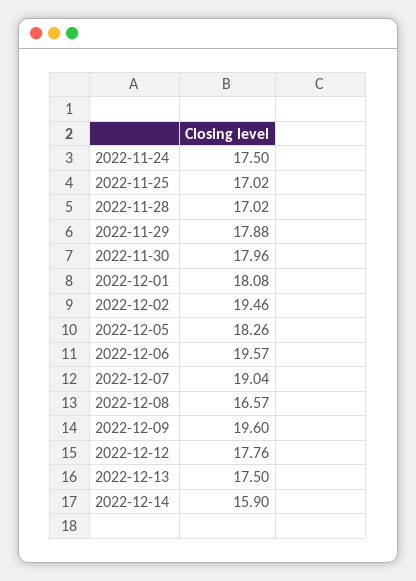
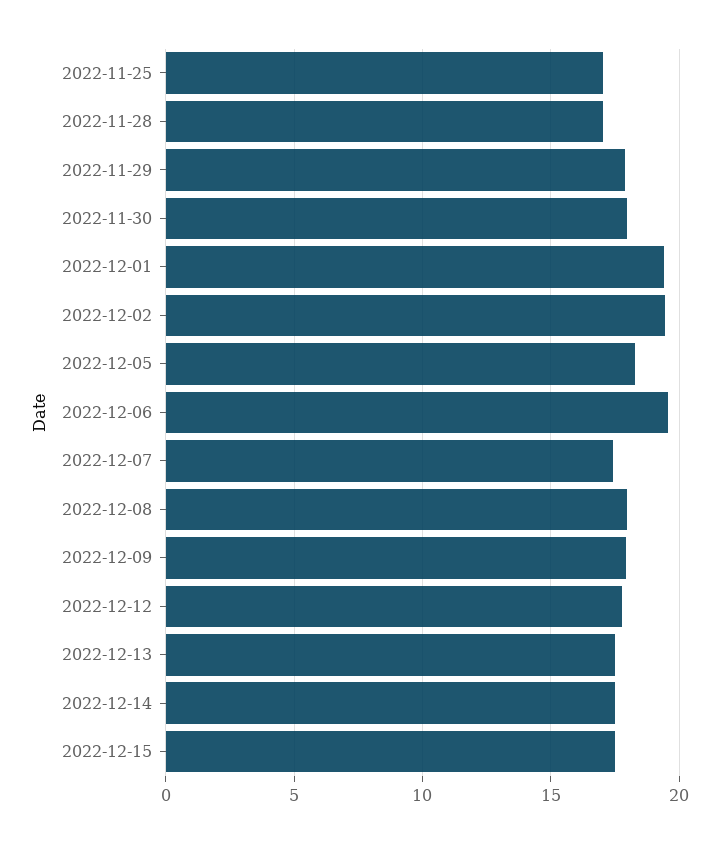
2022-11-24: 17.5 -> none
2022-12-01: 18.08 -> 19.5
2022-12-07: 19.04 -> 17.5
2022-12-08: 16.57 -> 18
2022-12-09: 19.6 -> 18
2022-12-14: 15.9 -> 17.5
2022-12-15: none -> 17.5

